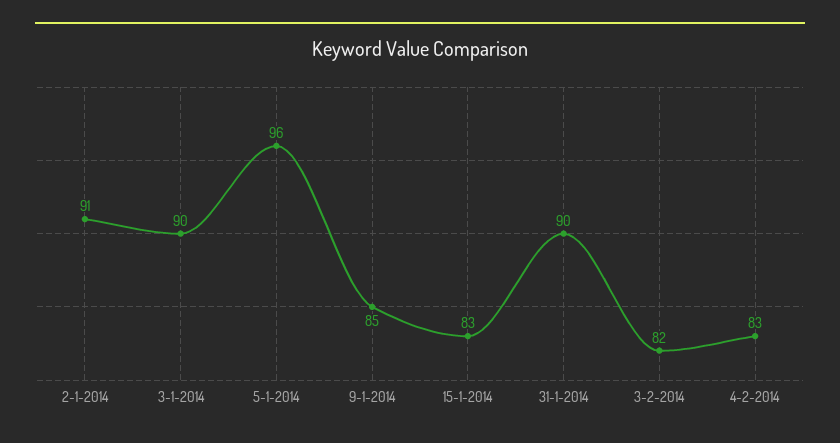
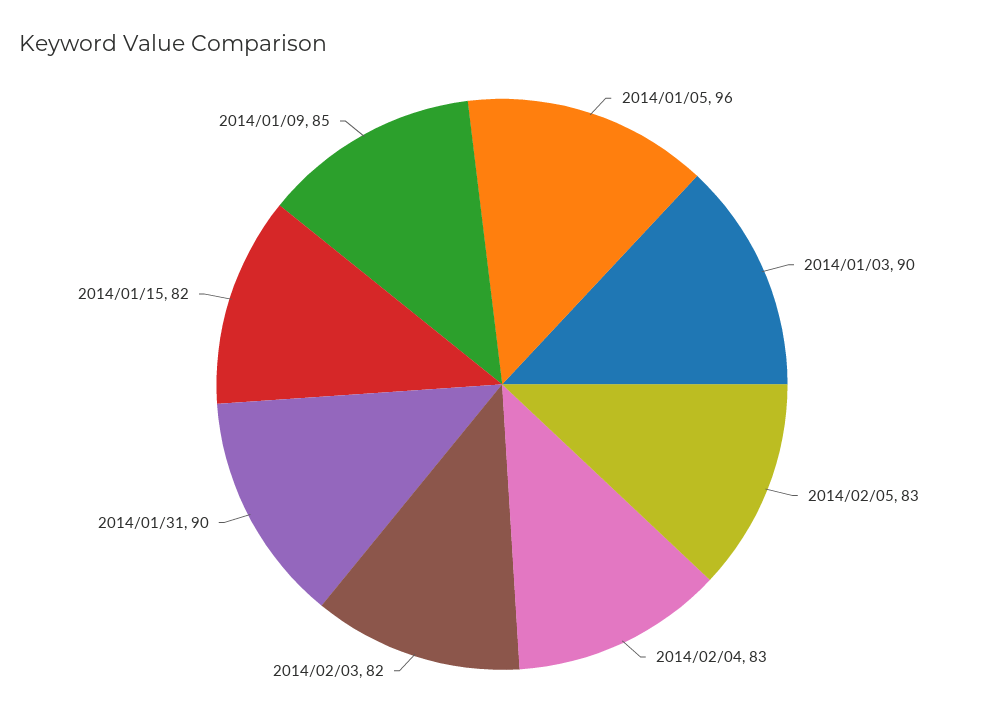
2-1-2014: 91 -> none
15-1-2014: 83 -> 82
2014/02/05: none -> 83

